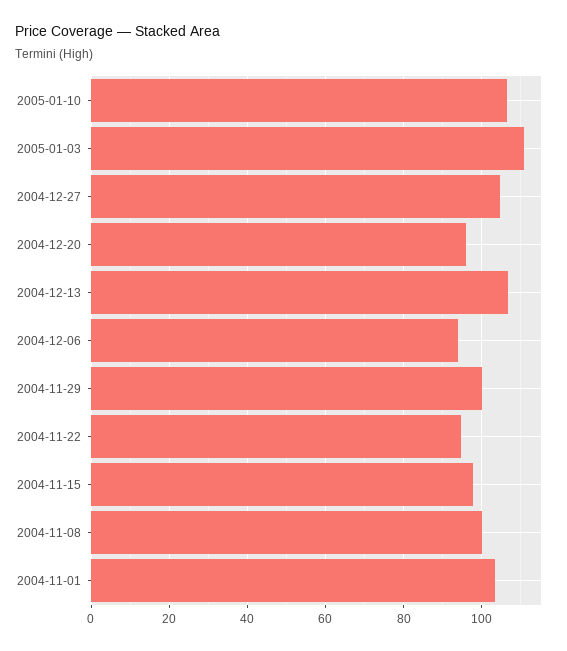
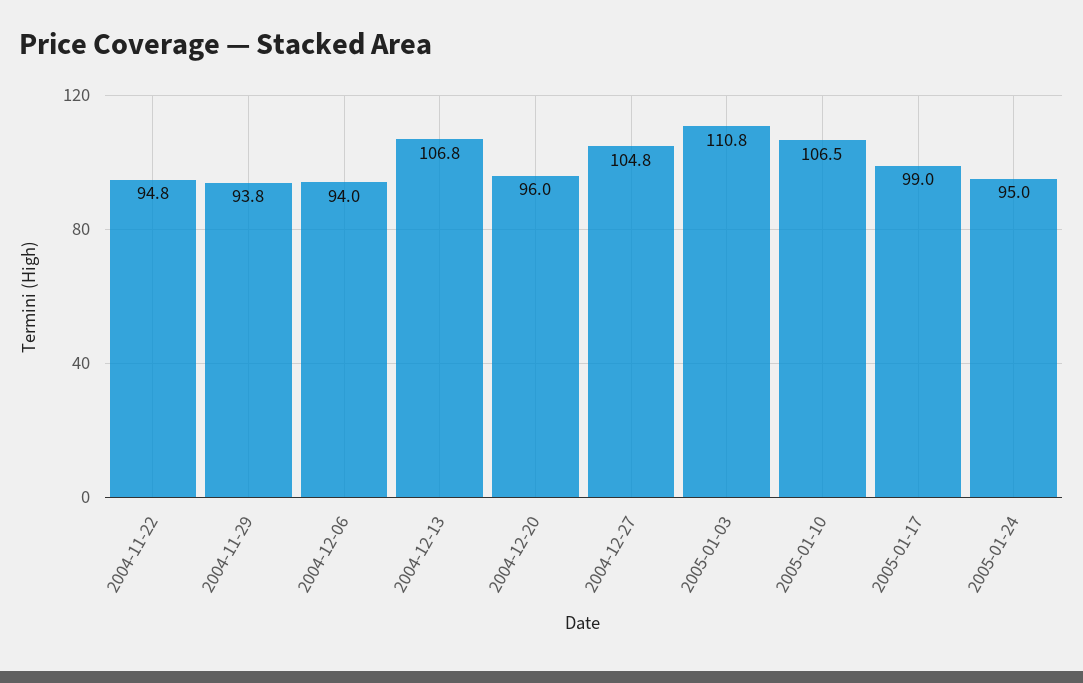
2004-11-29: 100 -> 93.8
2004-11-15: 98 -> none
2004-11-08: 100 -> none
2004-11-01: 104 -> none
2005-01-17: none -> 99
2005-01-24: none -> 95

